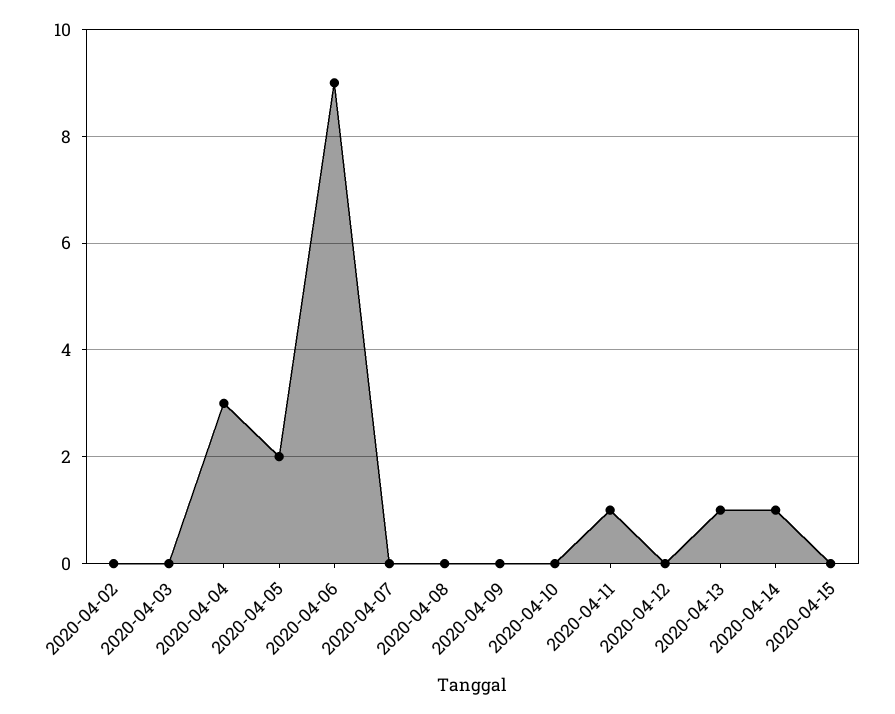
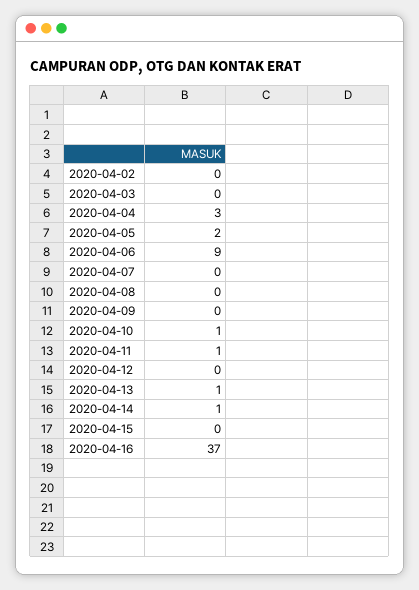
2020-04-10: 0 -> 1
2020-04-16: none -> 37

